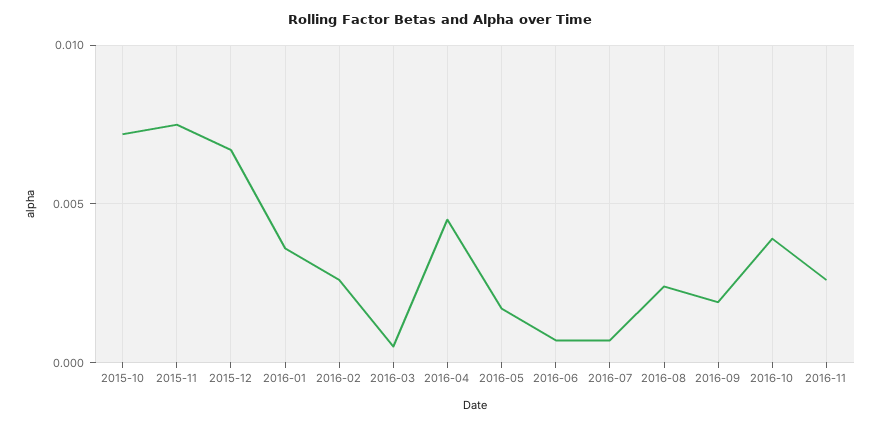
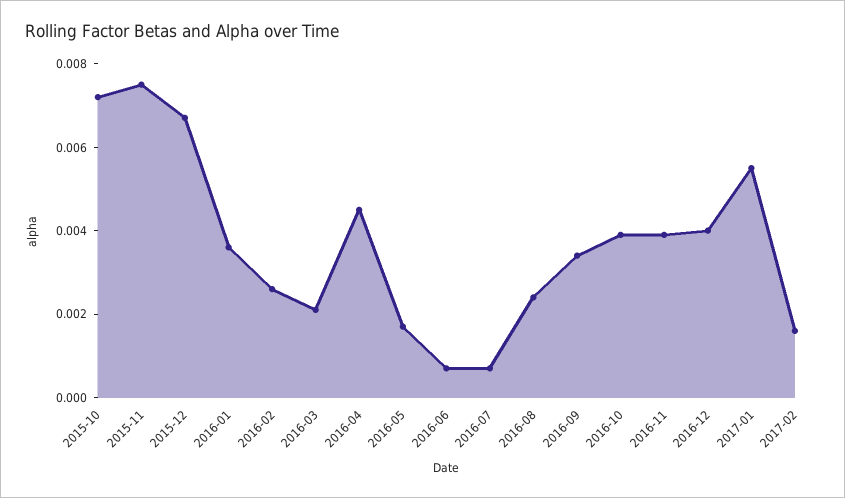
2016-03: 0.0005 -> 0.002
2016-09: 0.002 -> 0.0035
2016-11: 0.0025 -> 0.004
2016-12: none -> 0.004
2017-01: none -> 0.0055
2017-02: none -> 0.0015

